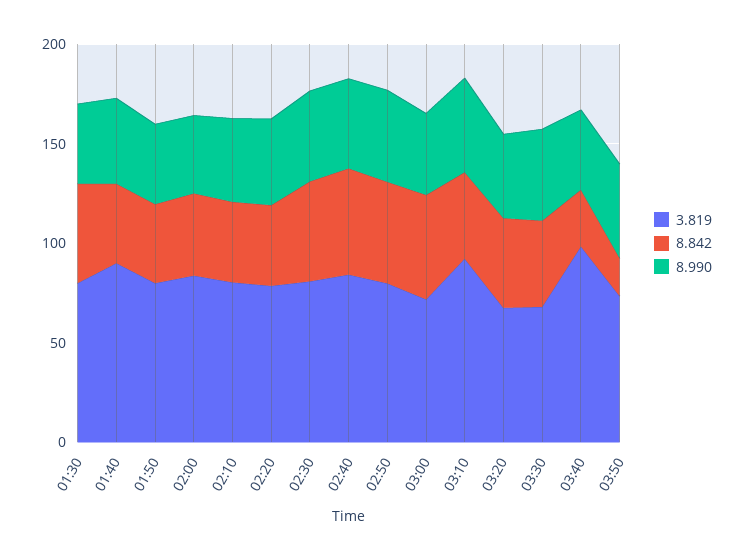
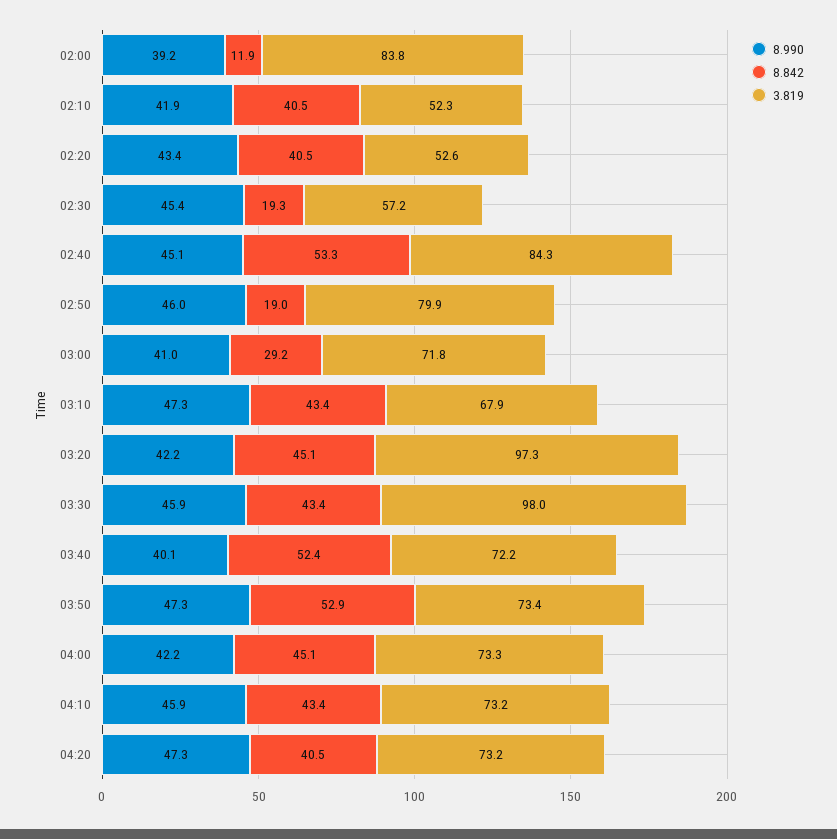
3.819, 01:30: 80 -> none
8.842, 01:30: 50 -> none
8.990, 01:30: 40 -> none
3.819, 01:40: 90 -> none
8.842, 01:40: 40 -> none
8.990, 01:40: 40 -> none
3.819, 01:50: 80 -> none
8.842, 01:50: 40 -> none
8.990, 01:50: 40 -> none
8.842, 02:00: 40 -> 11.9
3.819, 02:10: 80 -> 52.3
3.819, 02:20: 80 -> 52.6
3.819, 02:30: 80 -> 57.2
8.842, 02:30: 50 -> 19.3
8.842, 02:50: 50 -> 19
8.842, 03:00: 50 -> 29.2
3.819, 03:10: 90 -> 67.9
3.819, 03:20: 70 -> 97.3
3.819, 03:30: 70 -> 98
3.819, 03:40: 100 -> 72.2
8.842, 03:40: 30 -> 52.4
8.842, 03:50: 20 -> 52.9
8.990, 04:00: none -> 42.2
8.842, 04:00: none -> 45.1
3.819, 04:00: none -> 73.3
8.990, 04:10: none -> 45.9
8.842, 04:10: none -> 43.4
3.819, 04:10: none -> 73.2
8.990, 04:20: none -> 47.3
8.842, 04:20: none -> 40.5
3.819, 04:20: none -> 73.2

